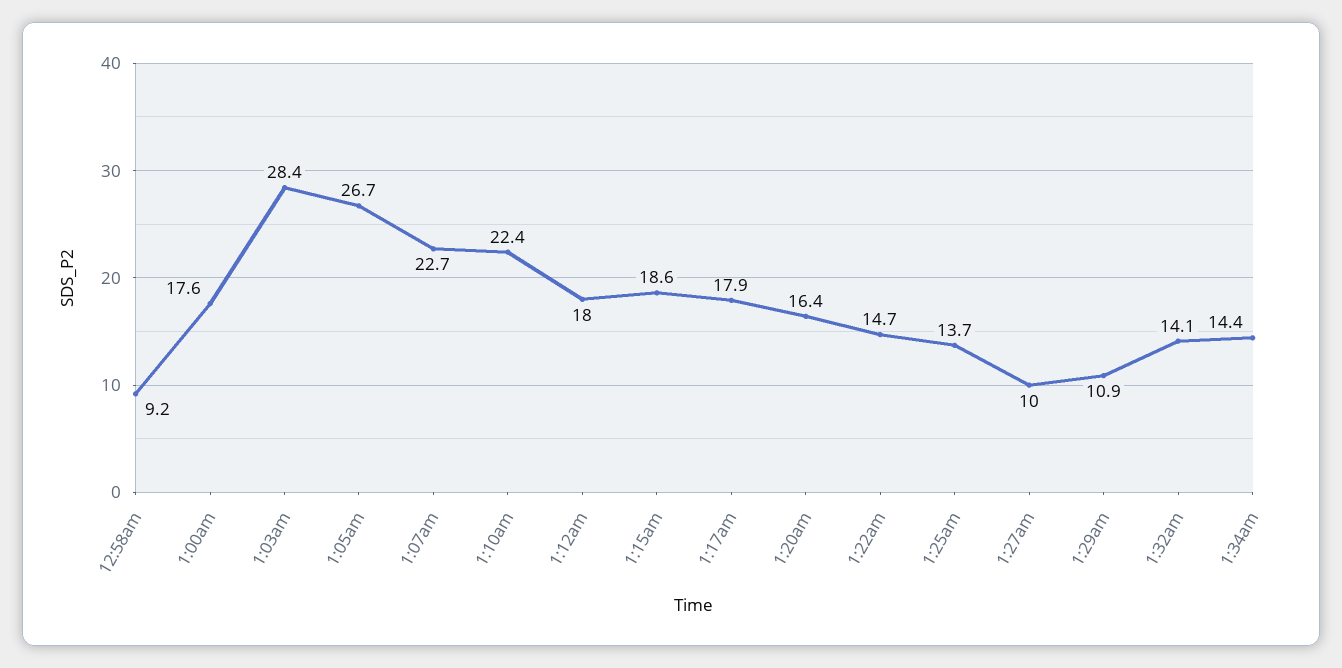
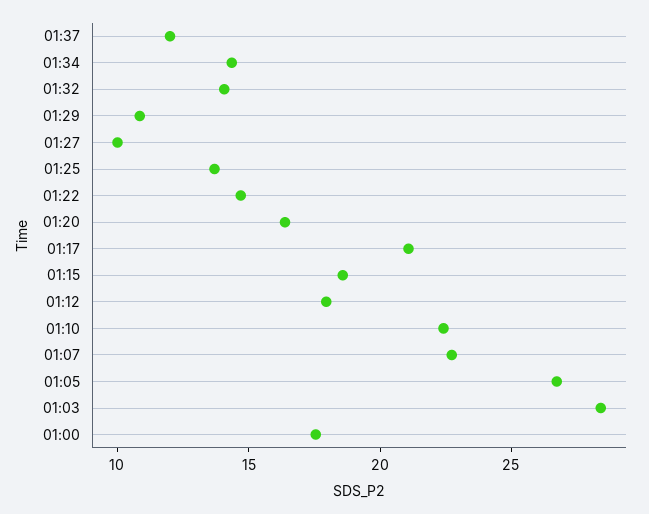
12:58am: 9.2 -> none
1:17am: 17.9 -> 21
01:37: none -> 12

